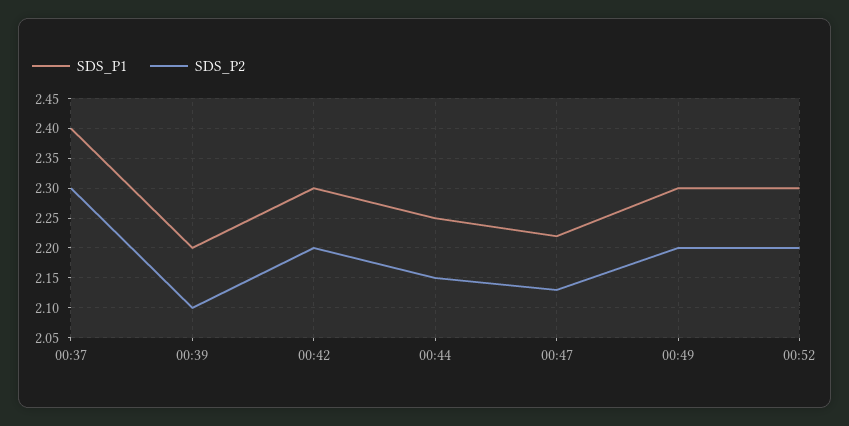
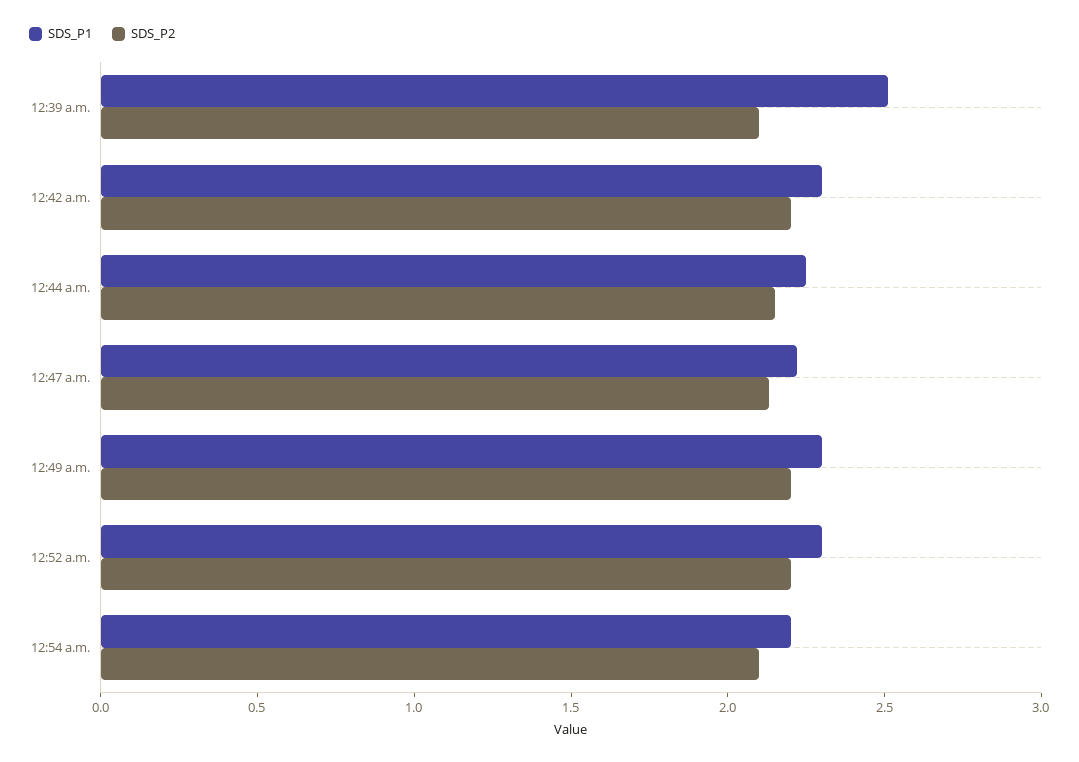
SDS_P1, 00:37: 2.4 -> none
SDS_P2, 00:37: 2.3 -> none
SDS_P1, 00:39: 2.2 -> 2.5
SDS_P1, 12:54 a.m.: none -> 2.2
SDS_P2, 12:54 a.m.: none -> 2.1

